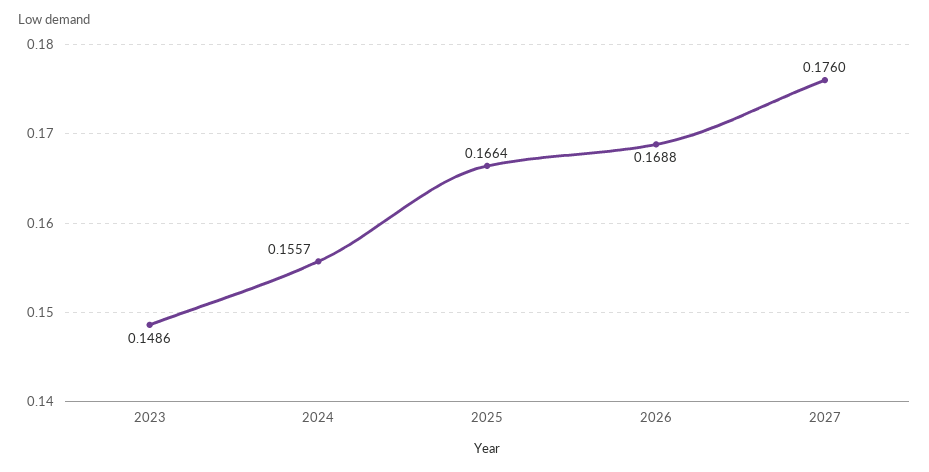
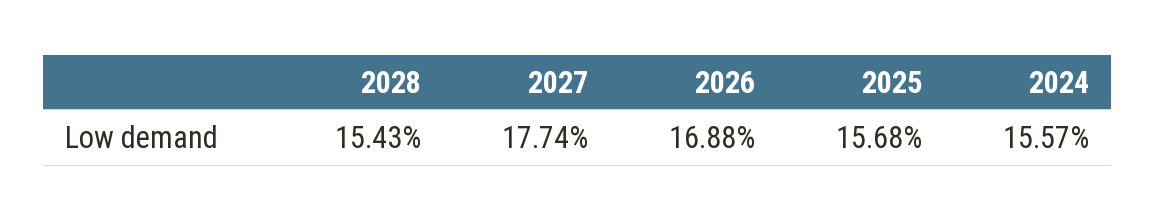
2023: 0.1486 -> none
2025: 0.1664 -> 0.1568
2027: 0.176 -> 0.1774
2028: none -> 0.1543

